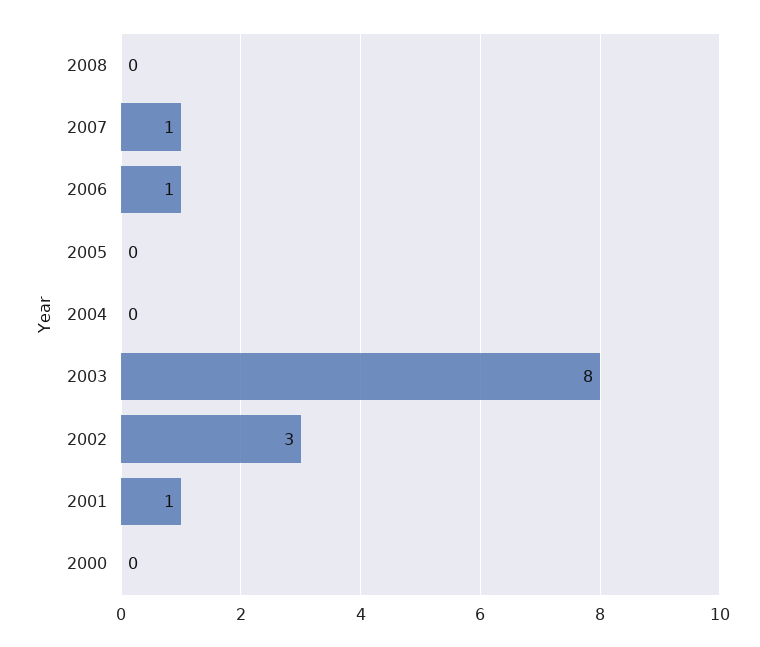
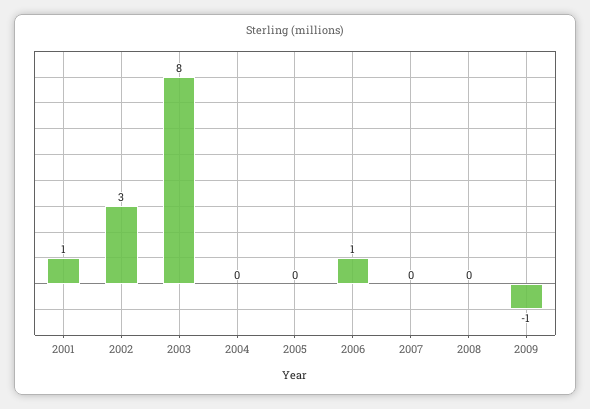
2007: 1 -> 0
2000: 0 -> none
2009: none -> -1

